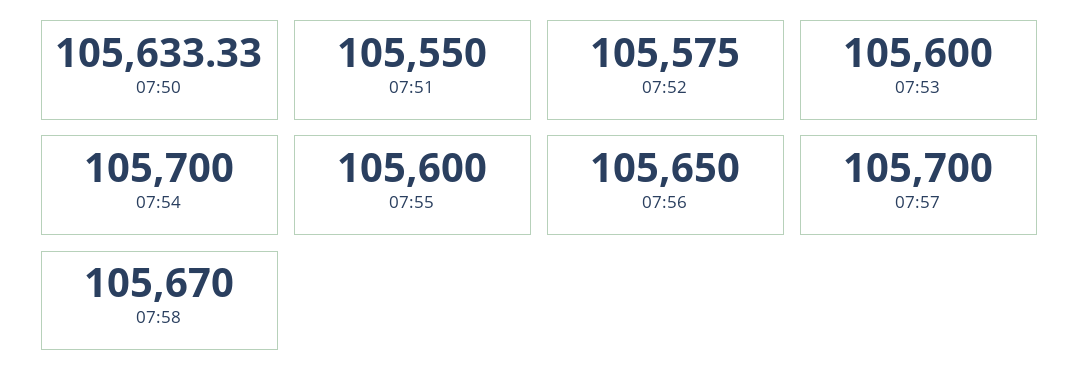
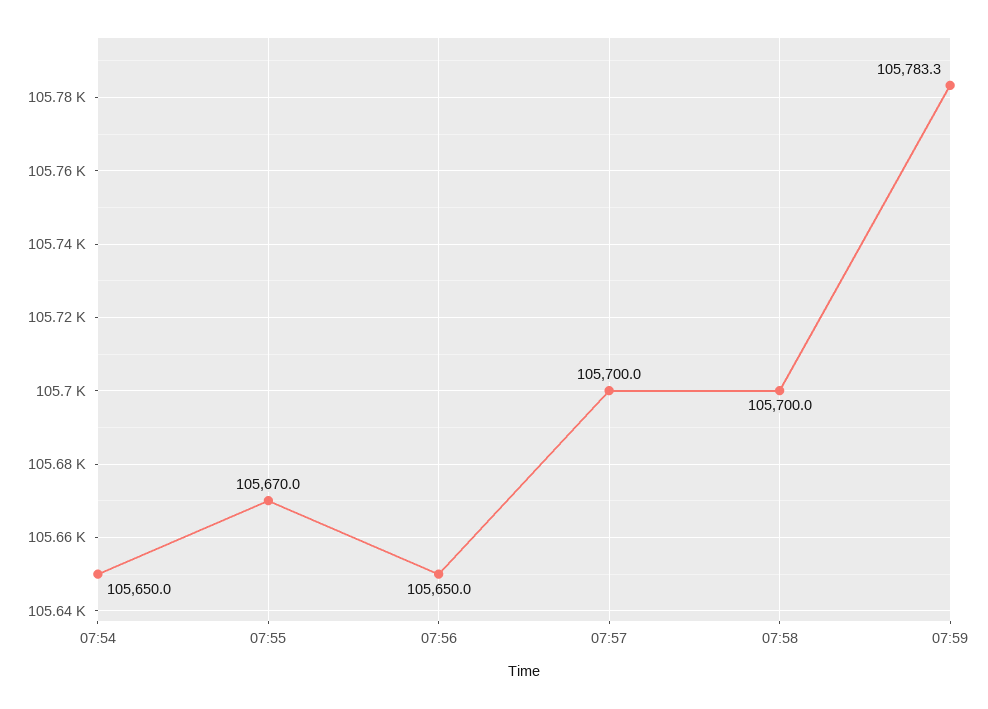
07:50: 105633.33 -> none
07:51: 105550 -> none
07:52: 105575 -> none
07:53: 105600 -> none
07:54: 105700 -> 105650
07:55: 105600 -> 105670
07:58: 105670 -> 105700
07:59: none -> 105783.3

